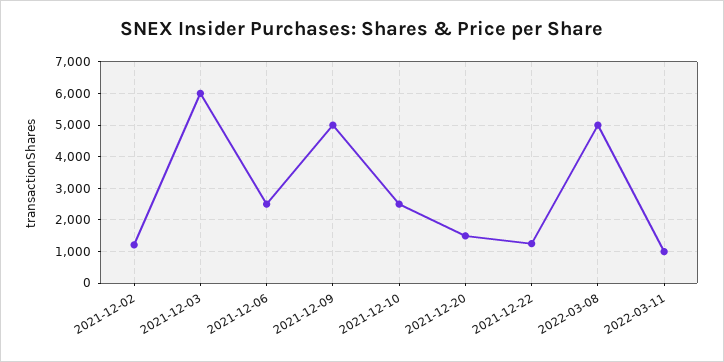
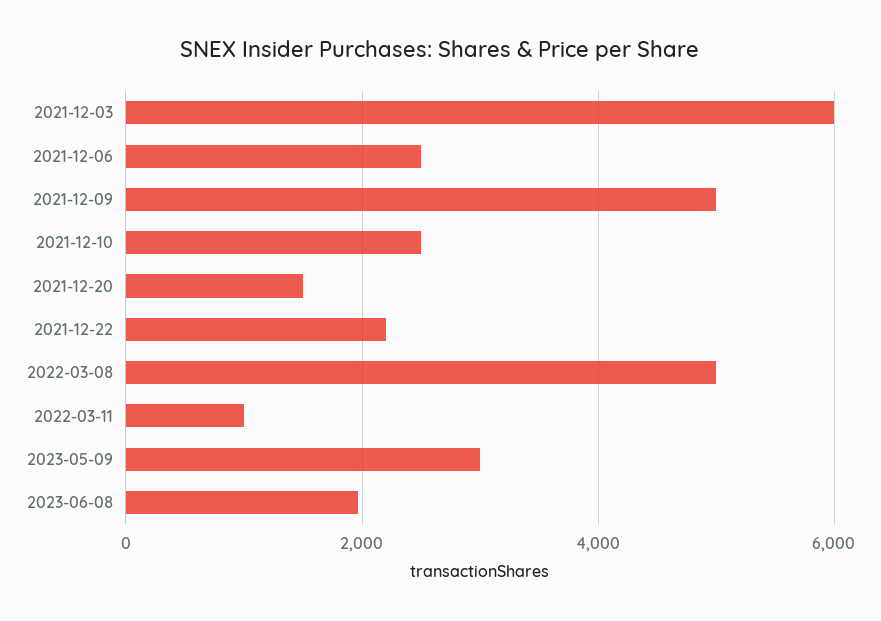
2021-12-02: 1200 -> none
2021-12-22: 1200 -> 2200
2023-05-09: none -> 3000
2023-06-08: none -> 2000

